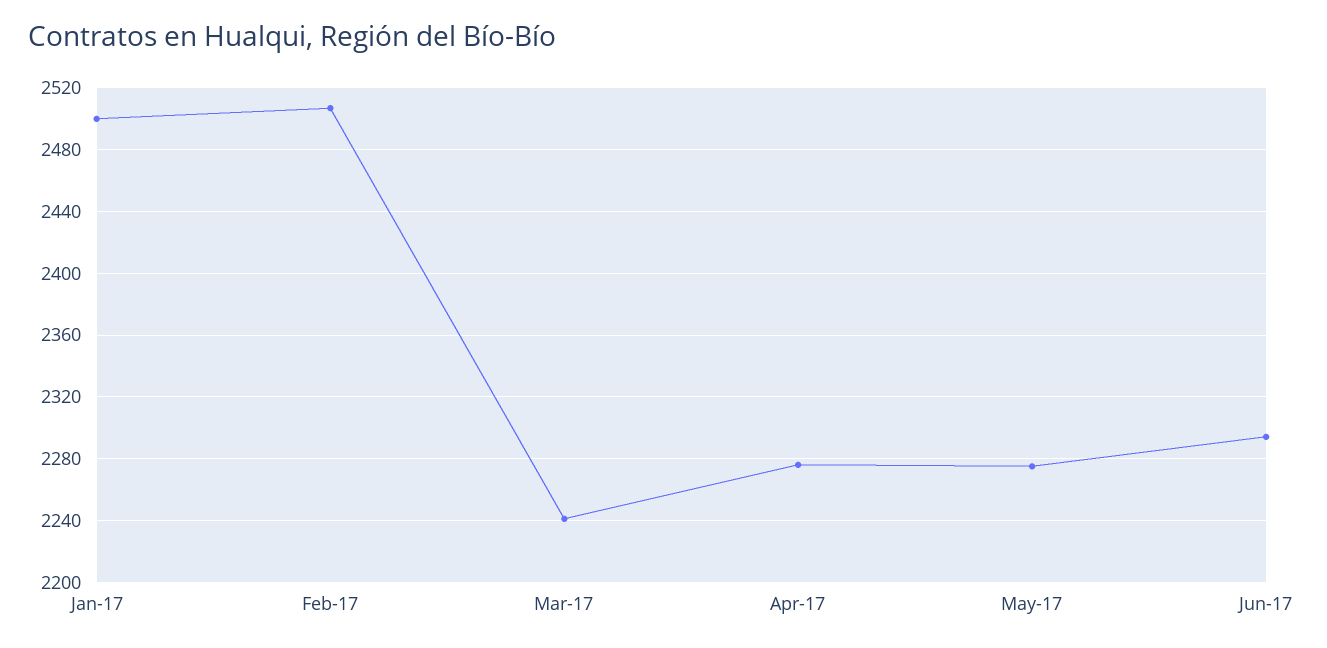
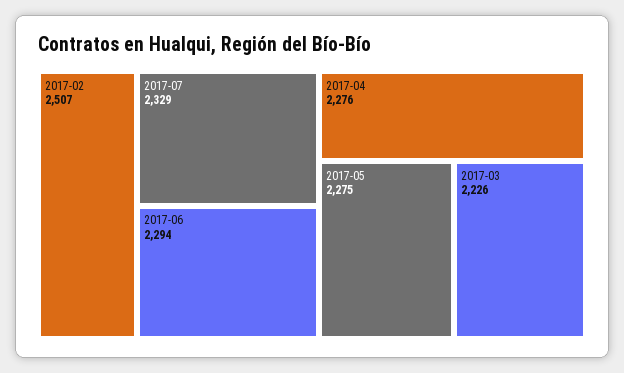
Jan-17: 2500 -> none
Mar-17: 2240 -> 2226
2017-07: none -> 2329

